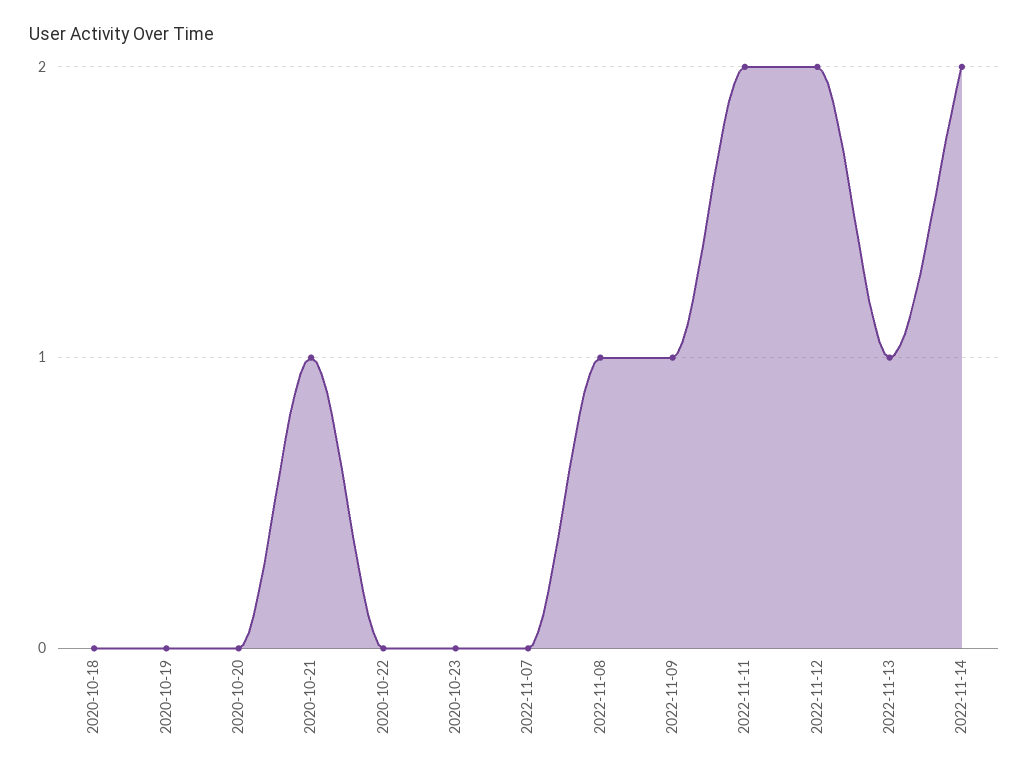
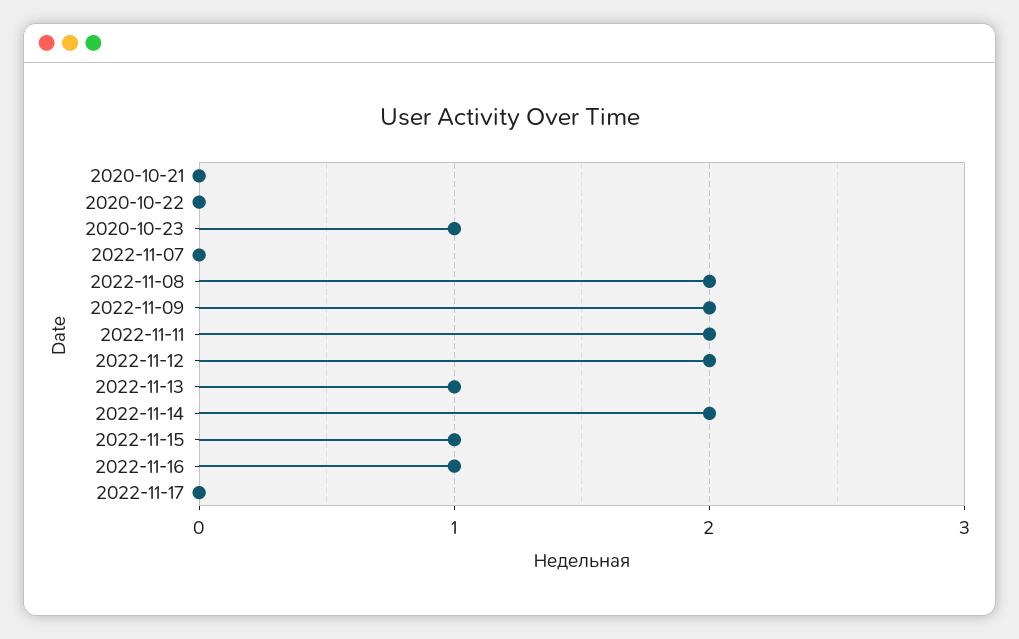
2020-10-18: 0 -> none
2020-10-19: 0 -> none
2020-10-20: 0 -> none
2020-10-21: 1 -> 0
2020-10-23: 0 -> 1
2022-11-08: 1 -> 2
2022-11-09: 1 -> 2
2022-11-15: none -> 1
2022-11-16: none -> 1
2022-11-17: none -> 0

